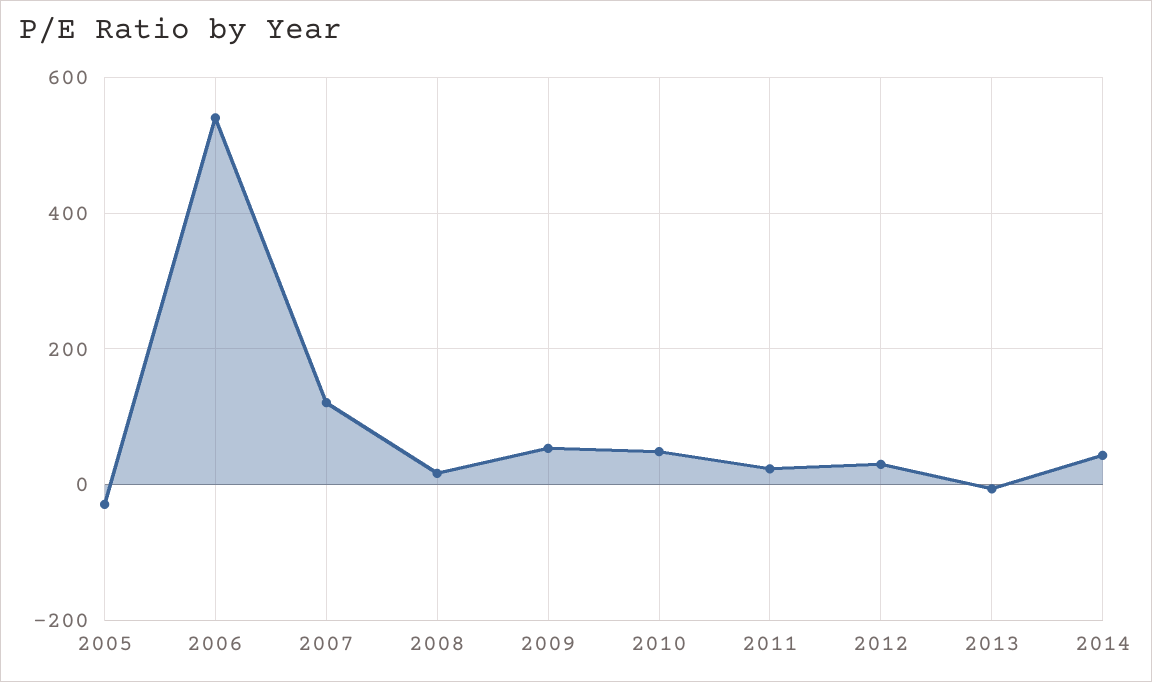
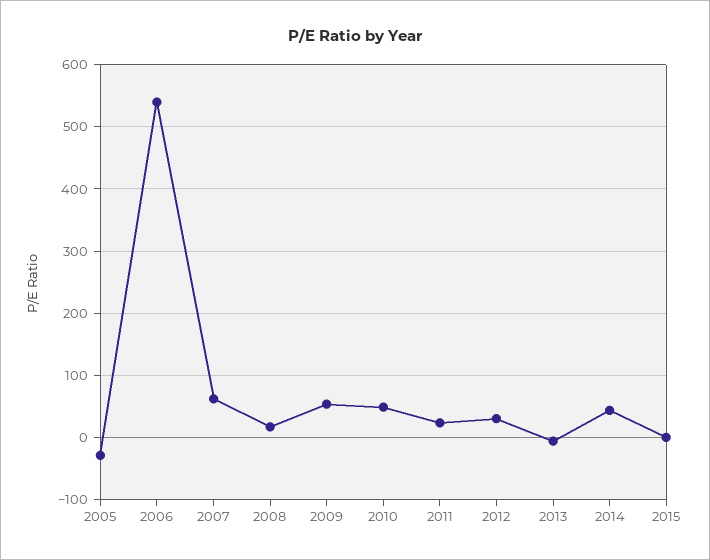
2007: 120 -> 60
2015: none -> 0

